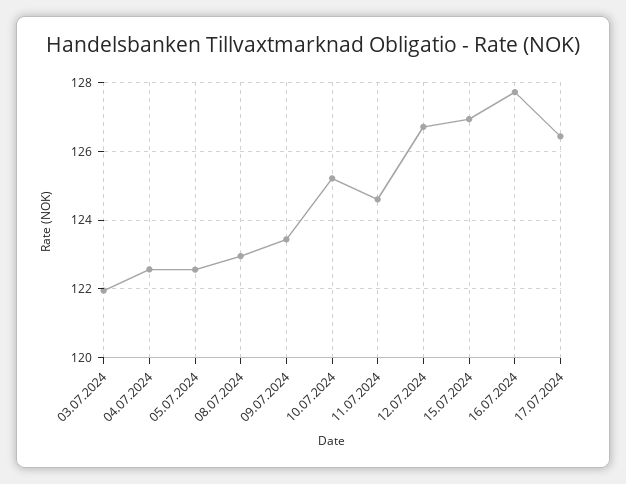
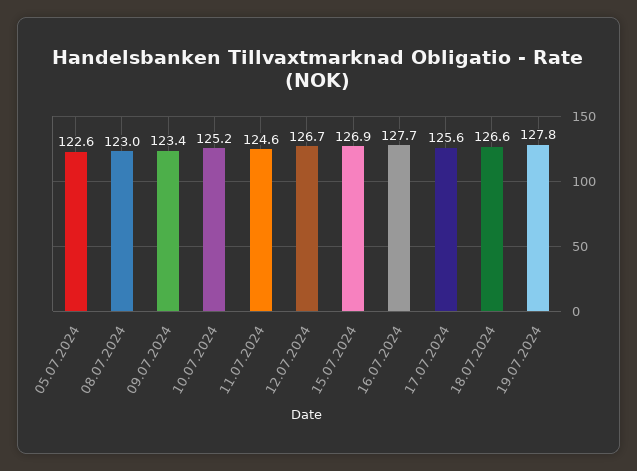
03.07.2024: 122 -> none
04.07.2024: 122.6 -> none
17.07.2024: 126.4 -> 125.6
18.07.2024: none -> 126.6
19.07.2024: none -> 127.8

